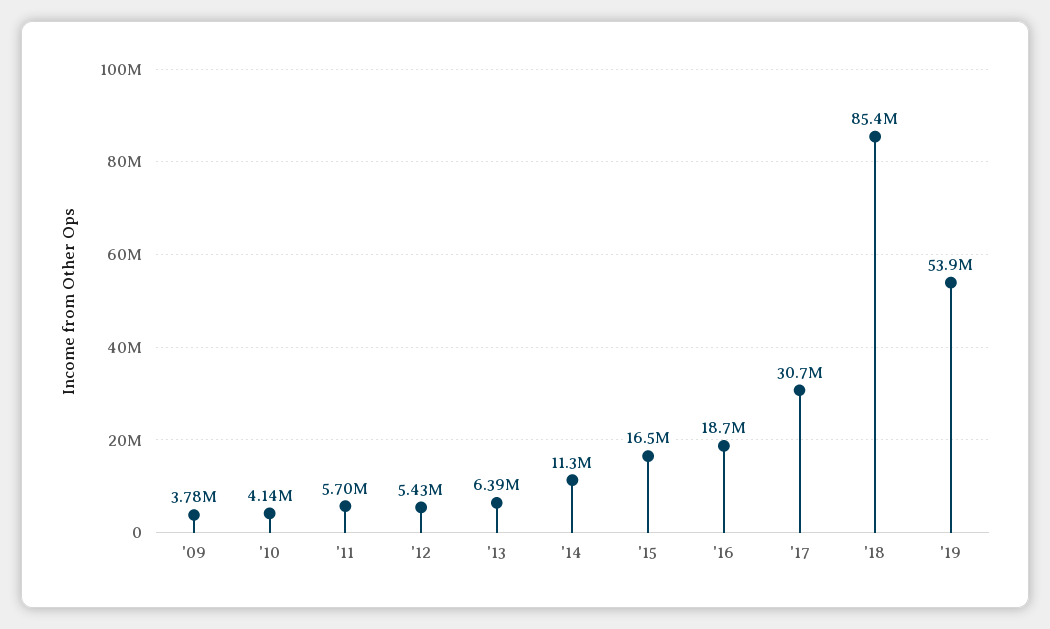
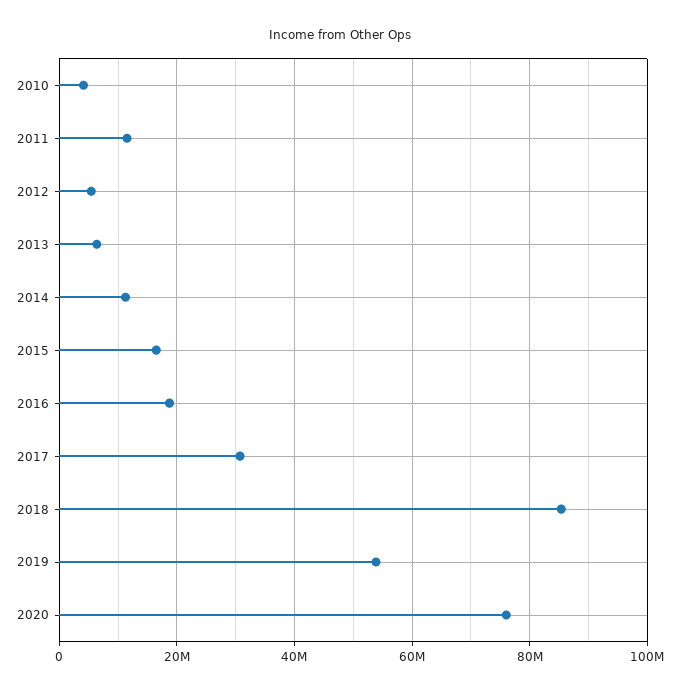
'09: 3780000 -> none
'11: 5700000 -> 12000000
2020: none -> 76000000

